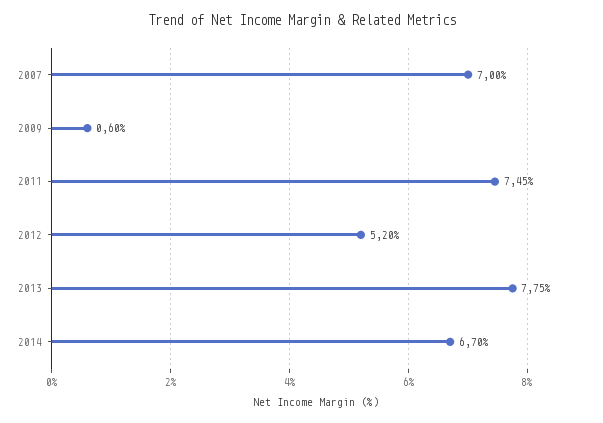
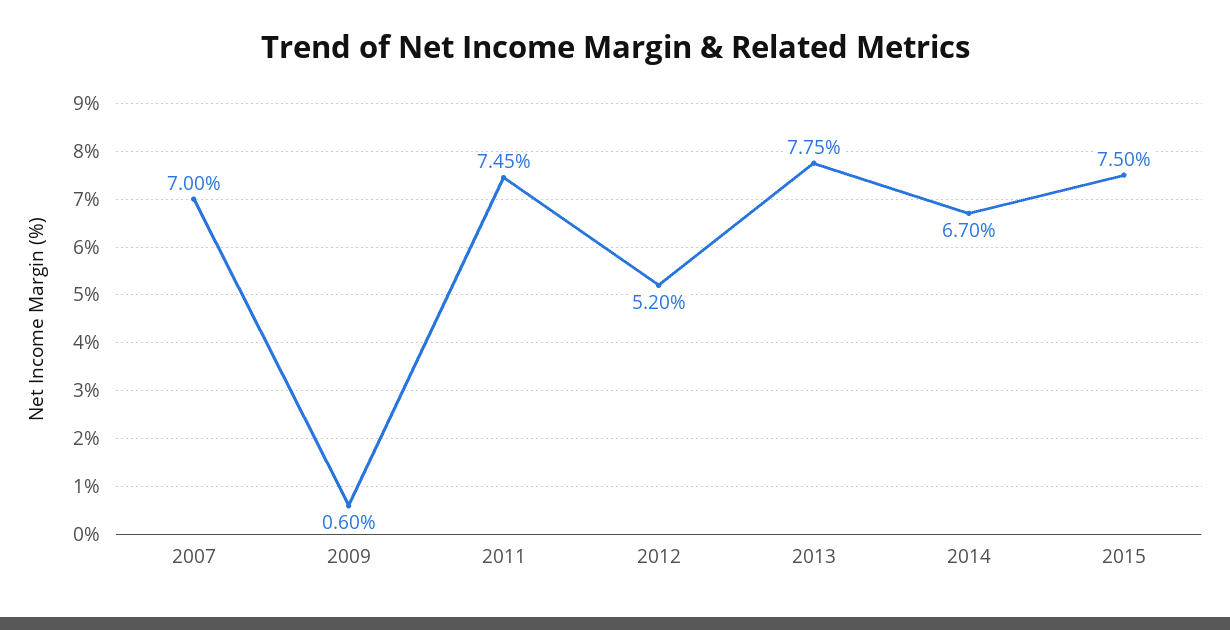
2015: none -> 7.5

